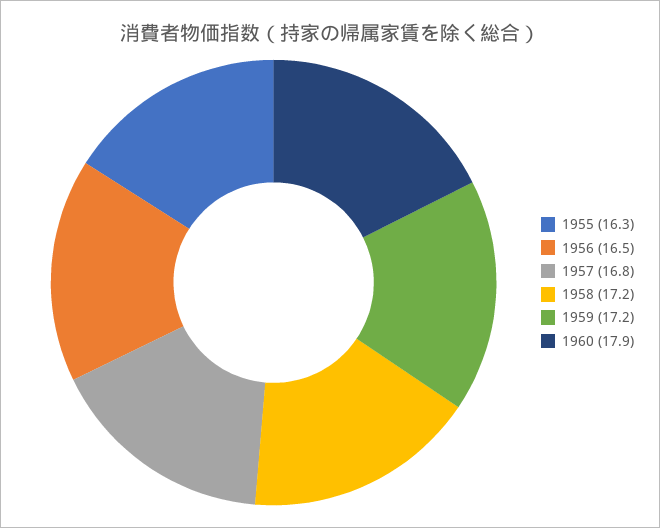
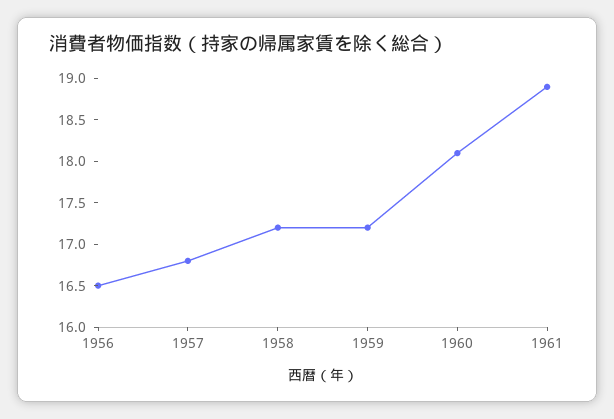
1955: 16.3 -> none
1960: 17.9 -> 18.1
1961: none -> 18.9

